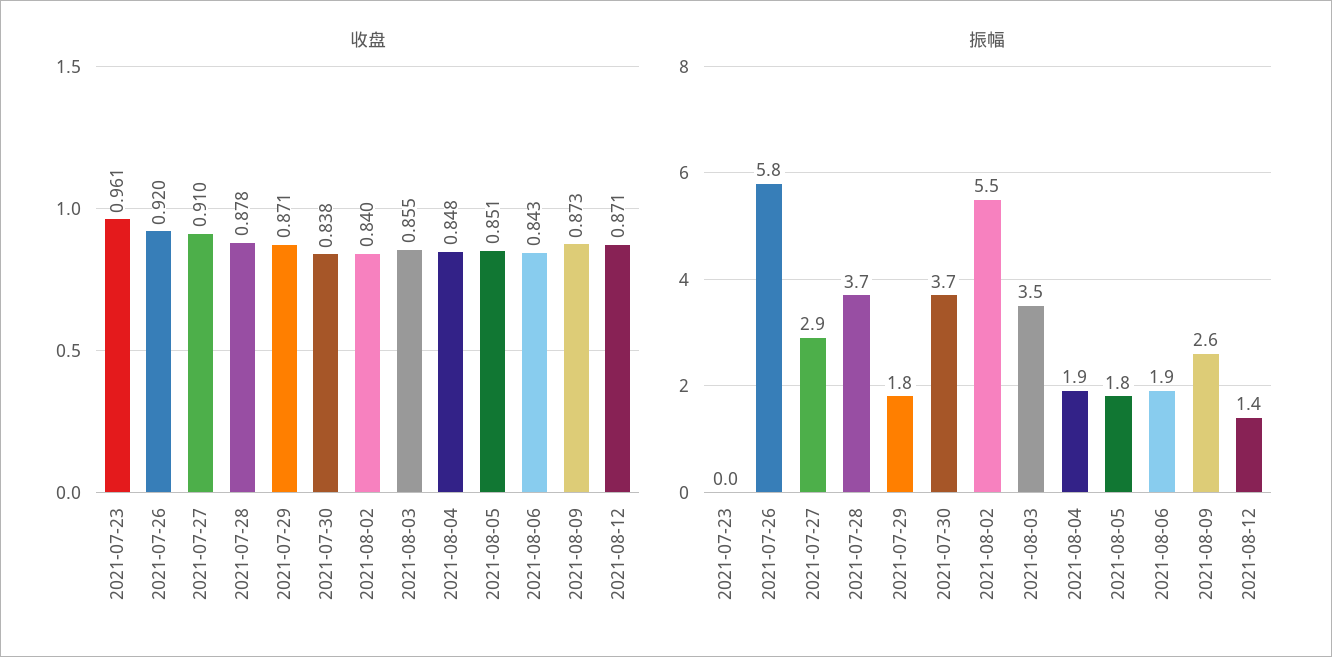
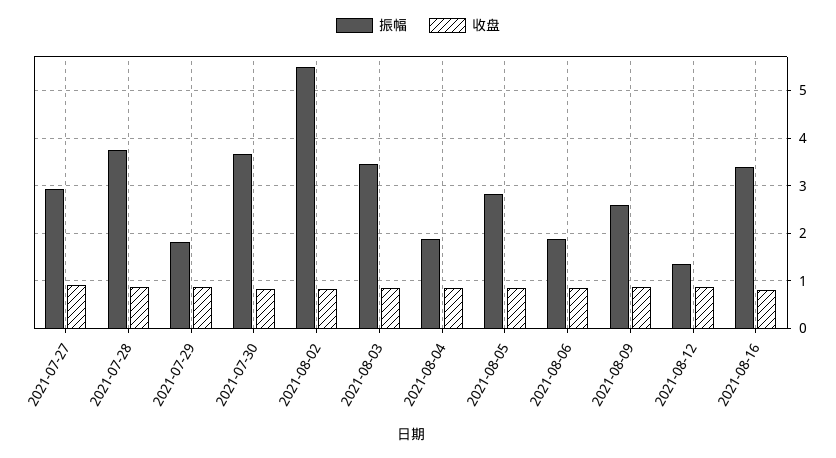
收盘, 2021-07-23: 0.961 -> none
收盘, 2021-07-26: 0.92 -> none
振幅, 2021-07-23: 0 -> none
振幅, 2021-07-26: 5.8 -> none
振幅, 2021-08-05: 1.8 -> 2.8
振幅, 2021-08-16: none -> 3.4
收盘, 2021-08-16: none -> 0.8

